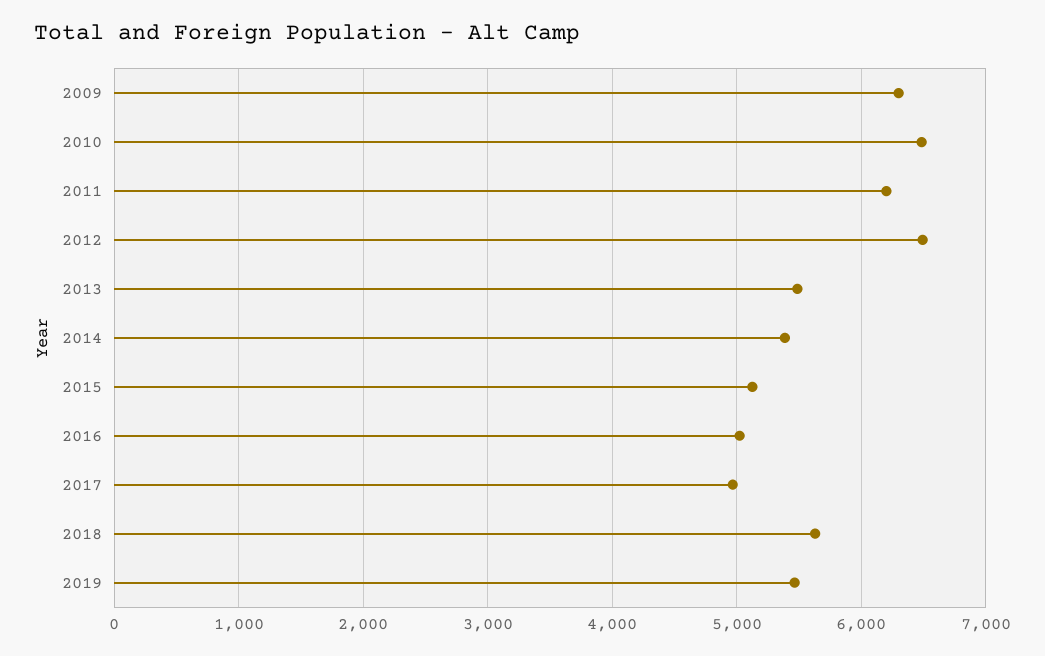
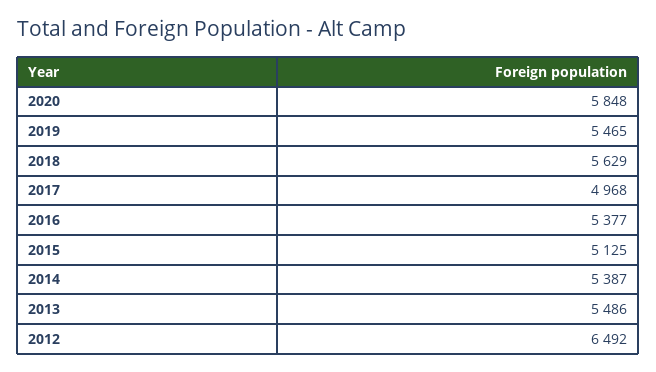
2009: 6300 -> none
2010: 6500 -> none
2011: 6200 -> none
2016: 5000 -> 5377
2020: none -> 5848

